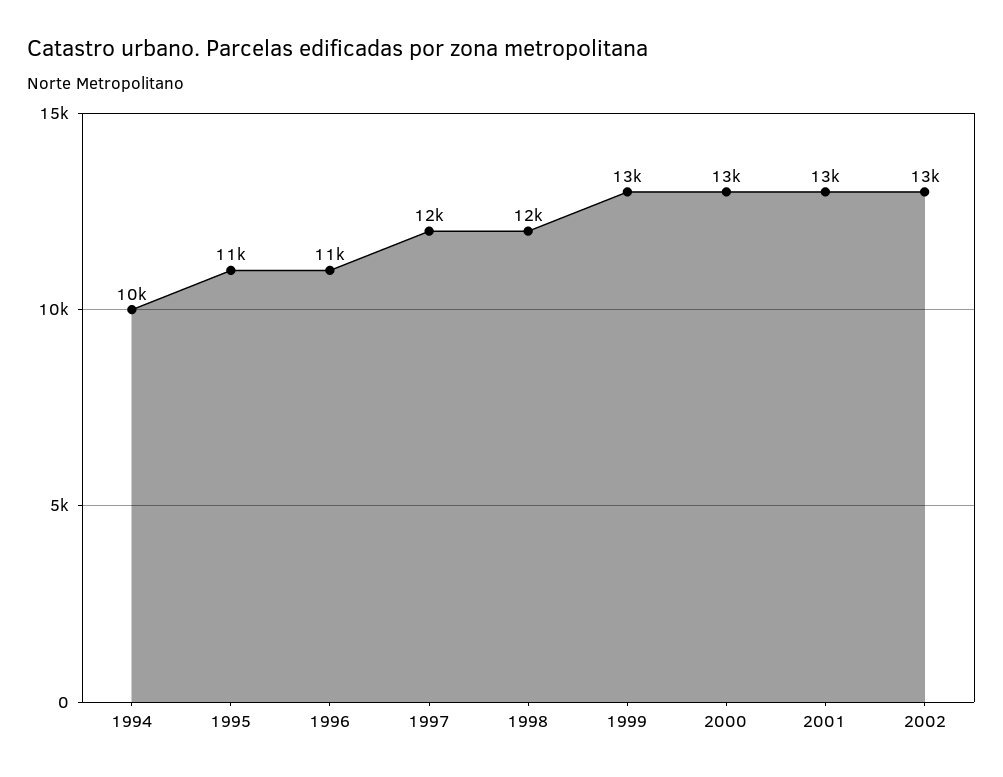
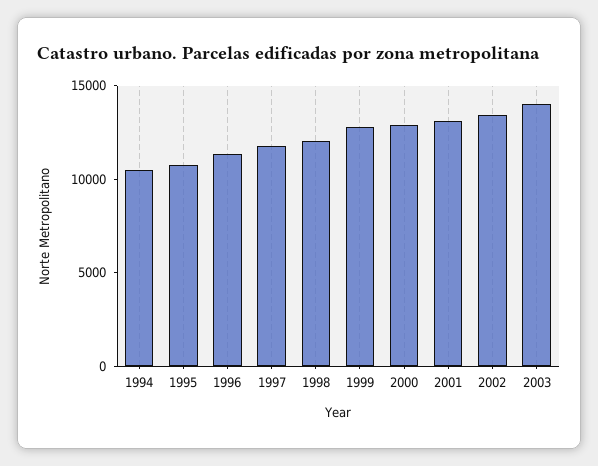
2003: none -> 14000

